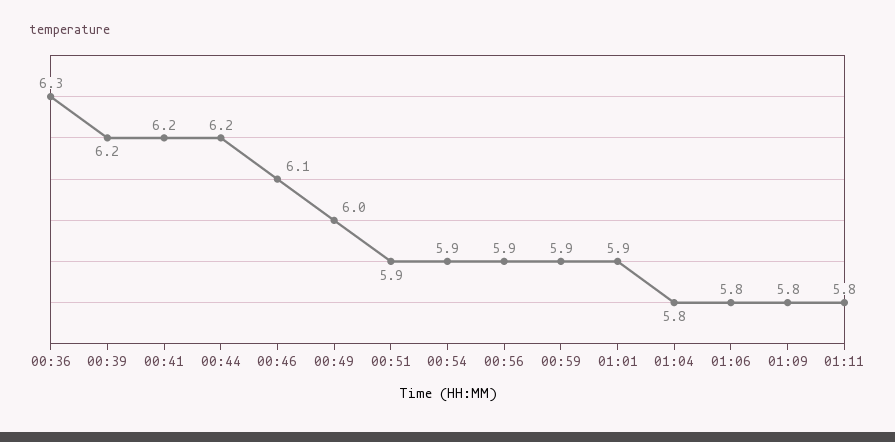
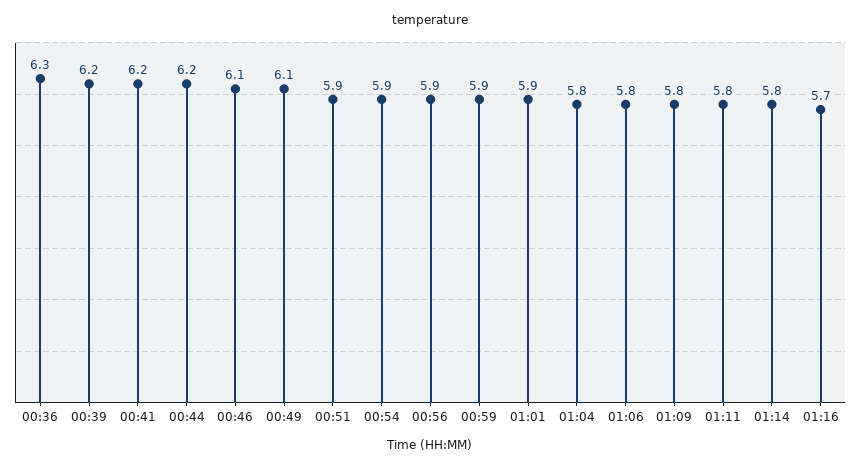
00:49: 6 -> 6.1
01:14: none -> 5.8
01:16: none -> 5.7

